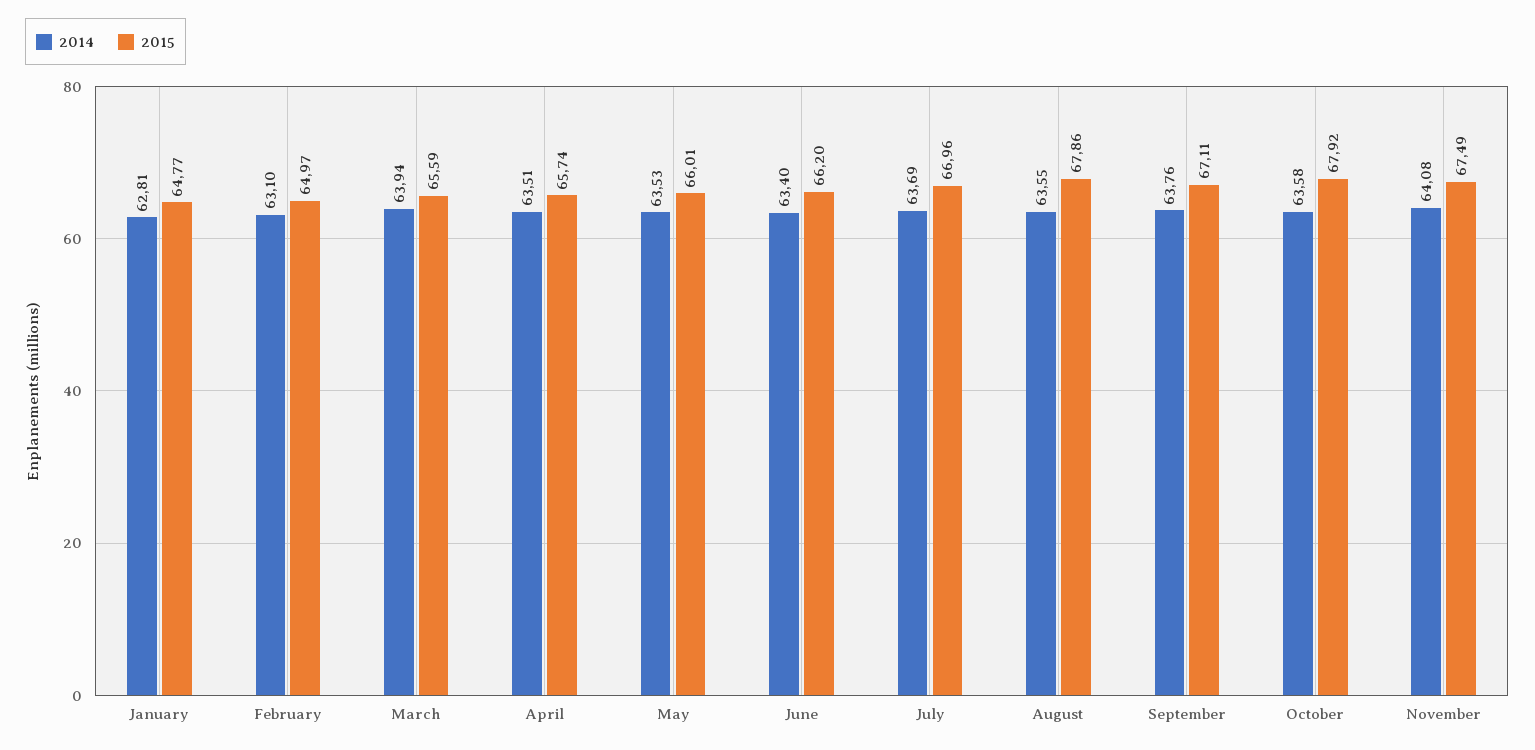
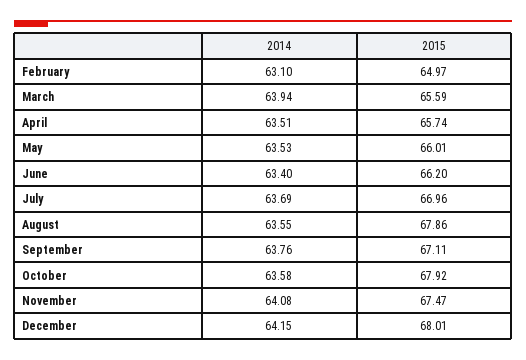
2014, January: 62.81 -> none
2015, January: 64.77 -> none
2015, November: 67.49 -> 67.47
2014, December: none -> 64.15
2015, December: none -> 68.01

